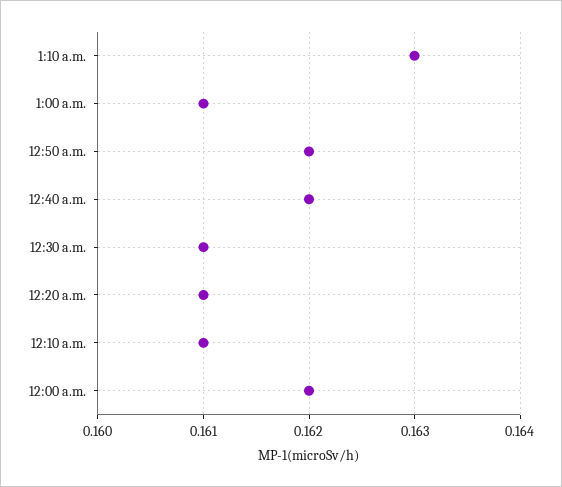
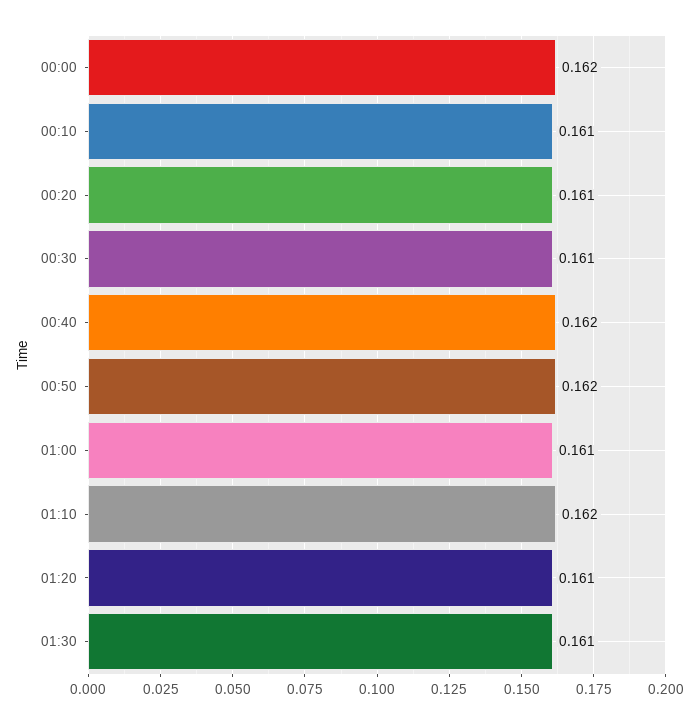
1:10 a.m.: 0.163 -> 0.162
01:20: none -> 0.161
01:30: none -> 0.161

